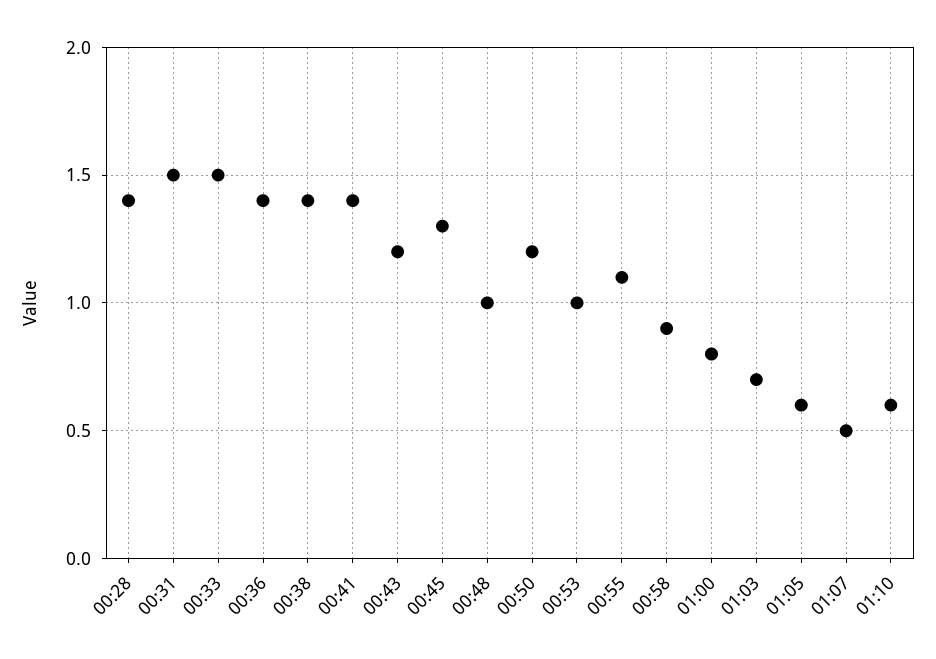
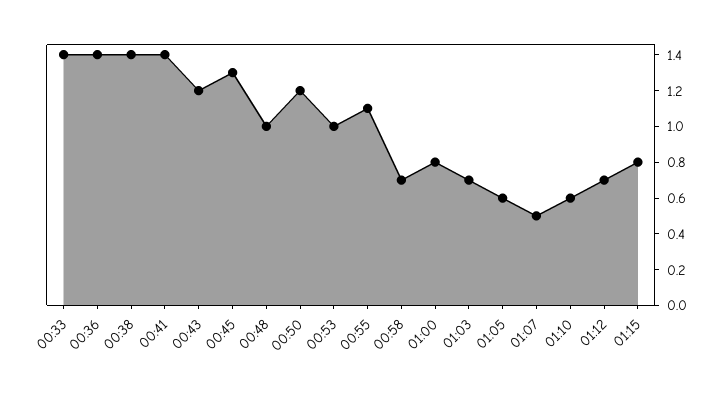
00:28: 1.4 -> none
00:31: 1.5 -> none
00:33: 1.5 -> 1.4
00:58: 0.9 -> 0.7
01:12: none -> 0.7
01:15: none -> 0.8

